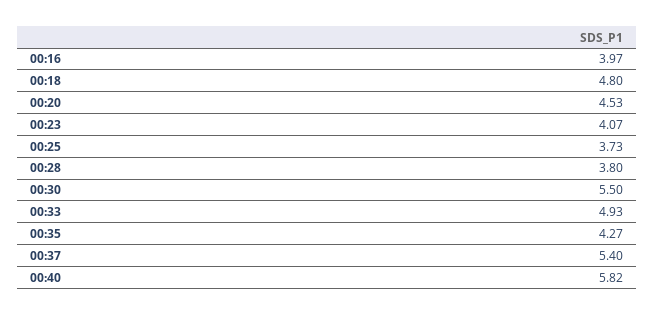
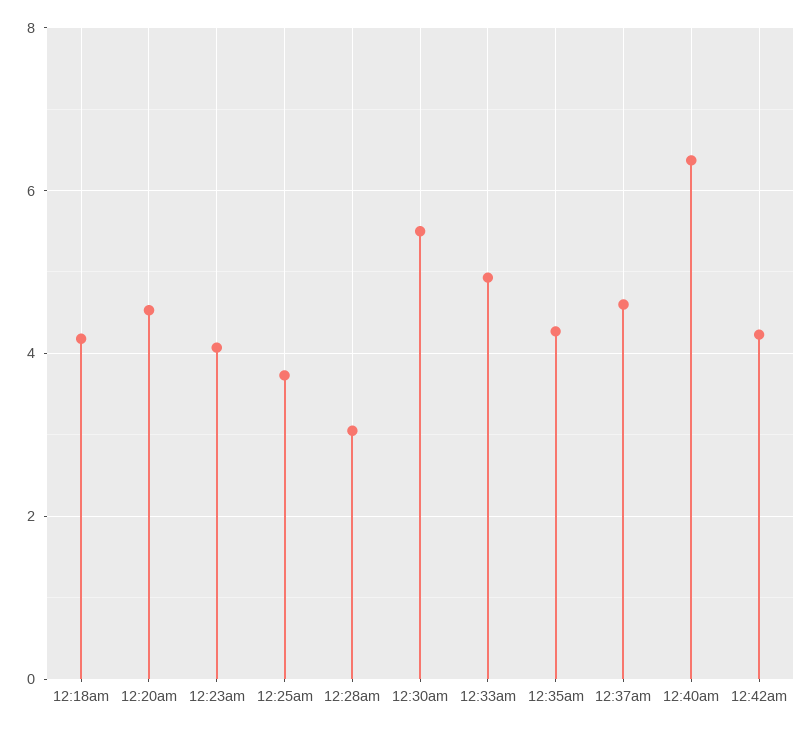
00:16: 3.97 -> none
00:18: 4.8 -> 4.2
00:28: 3.8 -> 3
00:37: 5.4 -> 4.6
00:40: 5.82 -> 6.4
12:42am: none -> 4.2

